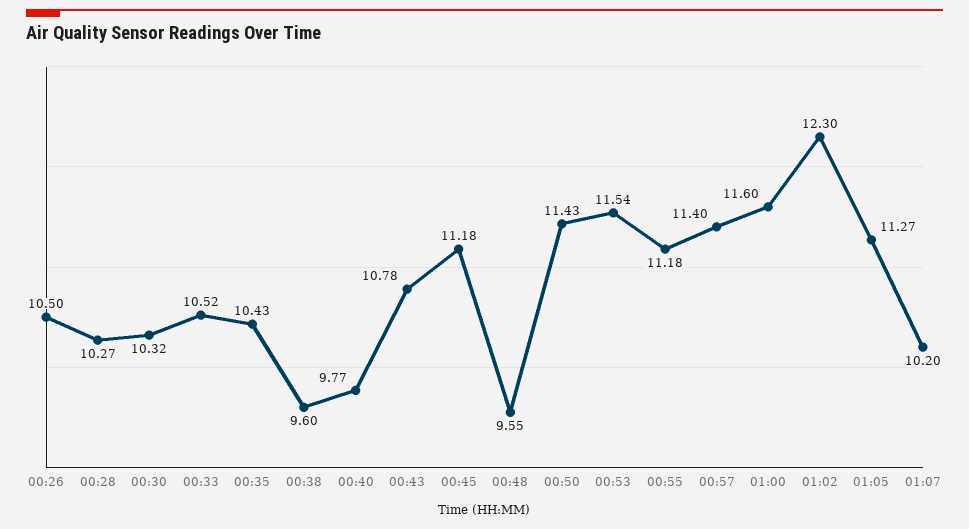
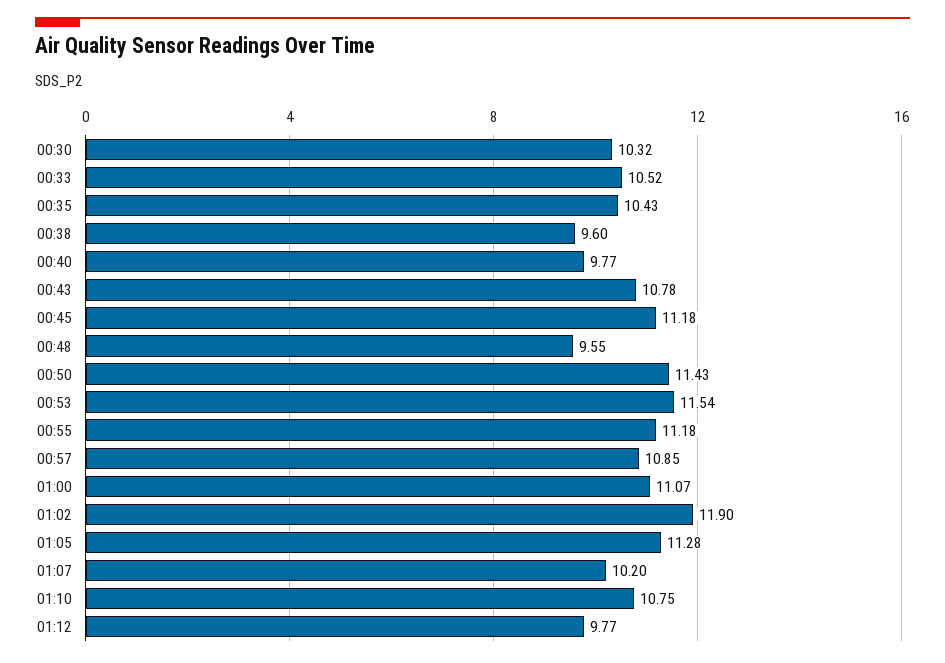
00:26: 10.5 -> none
00:28: 10.27 -> none
00:57: 11.4 -> 10.85
01:00: 11.6 -> 11.07
01:02: 12.3 -> 11.9
01:05: 11.27 -> 11.28
01:10: none -> 10.75
01:12: none -> 9.77

